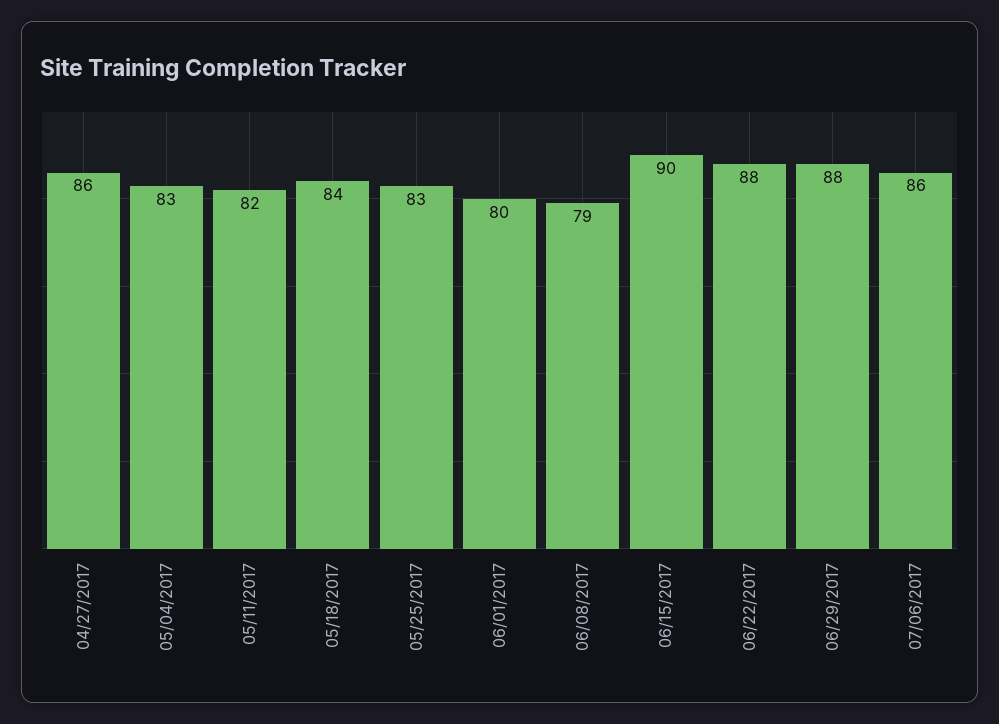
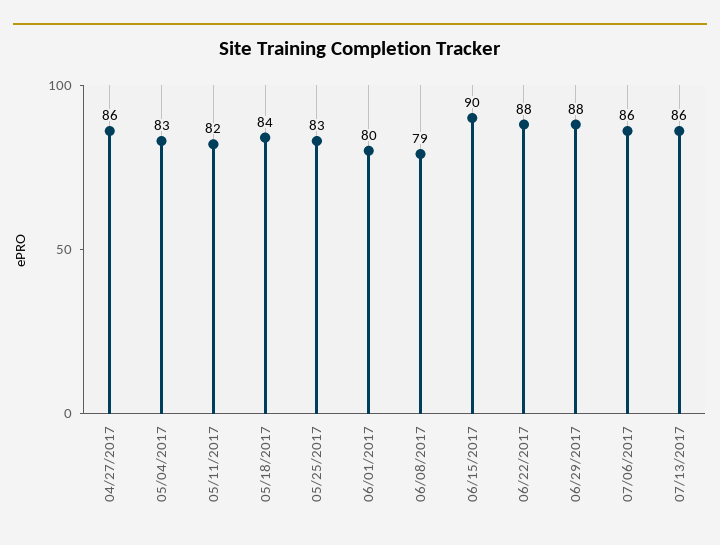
07/13/2017: none -> 86

